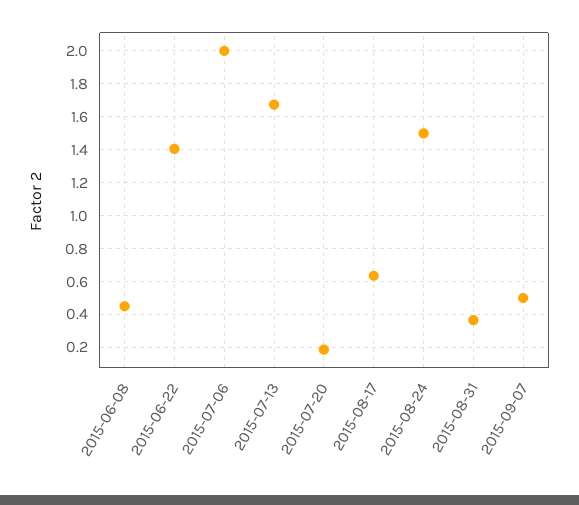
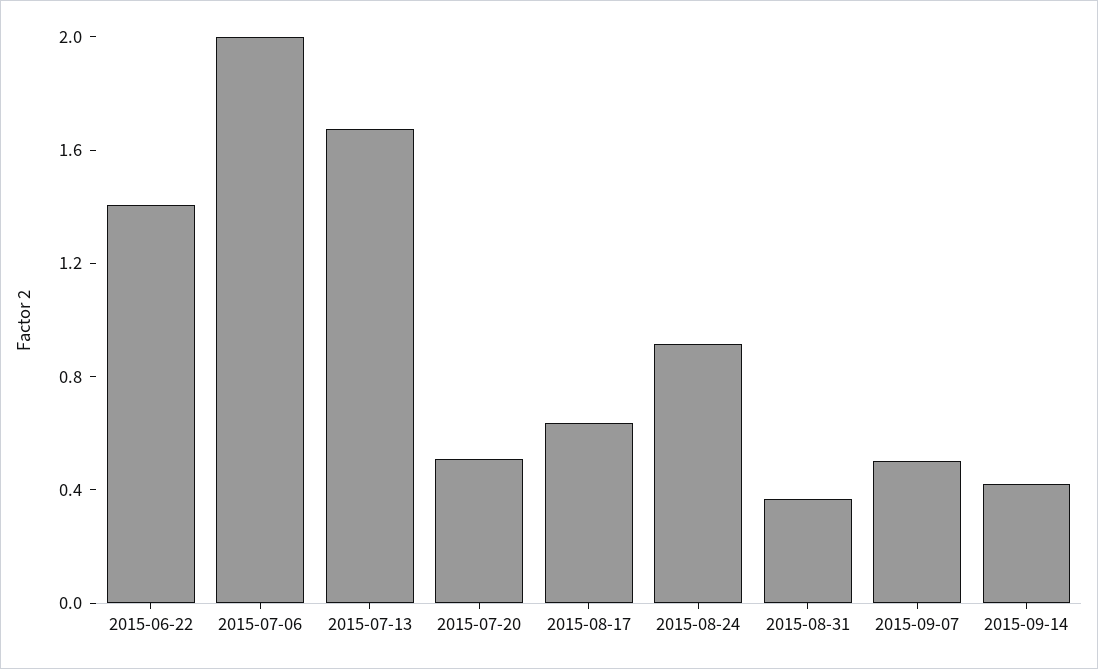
2015-06-08: 0.45 -> none
2015-07-20: 0.2 -> 0.5
2015-08-24: 1.5 -> 0.9
2015-09-14: none -> 0.4

